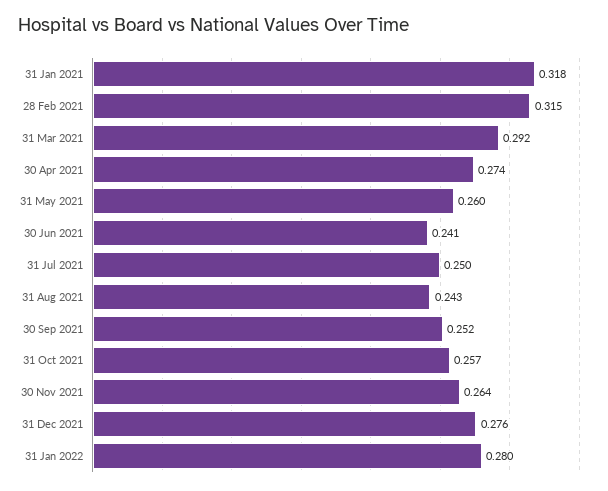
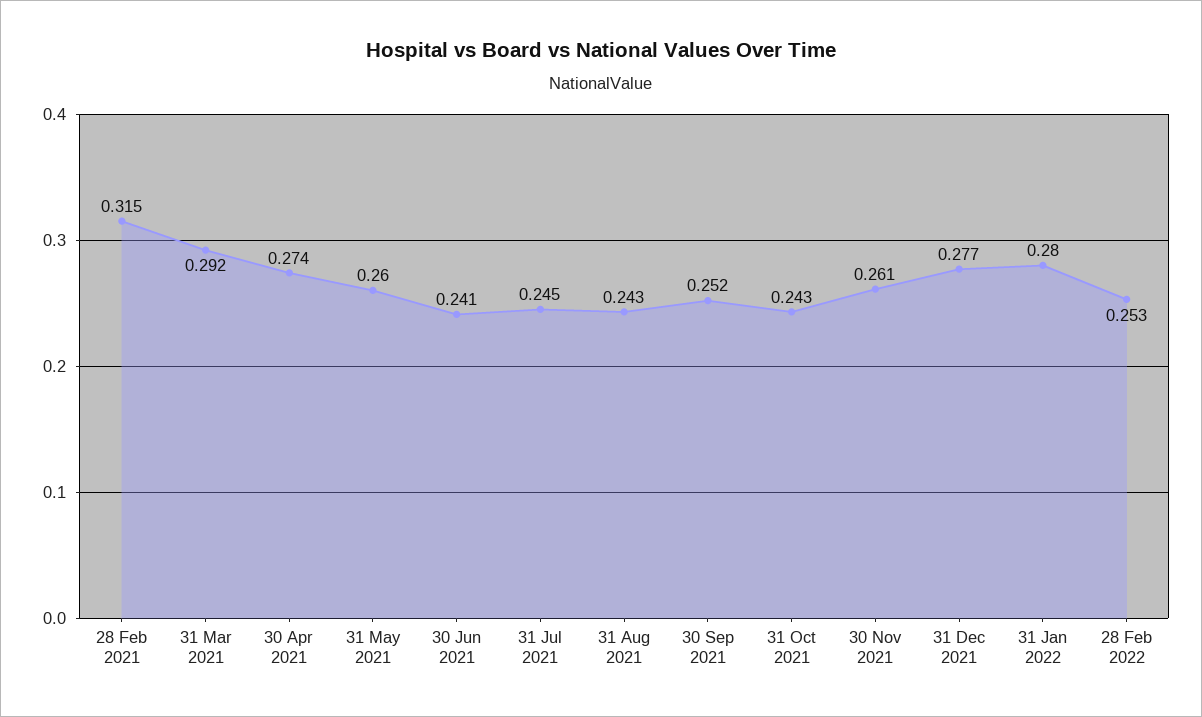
31 Jan 2021: 0.318 -> none
31 Jul 2021: 0.25 -> 0.245
31 Oct 2021: 0.257 -> 0.243
30 Nov 2021: 0.264 -> 0.261
31 Dec 2021: 0.276 -> 0.277
28 Feb 2022: none -> 0.253

